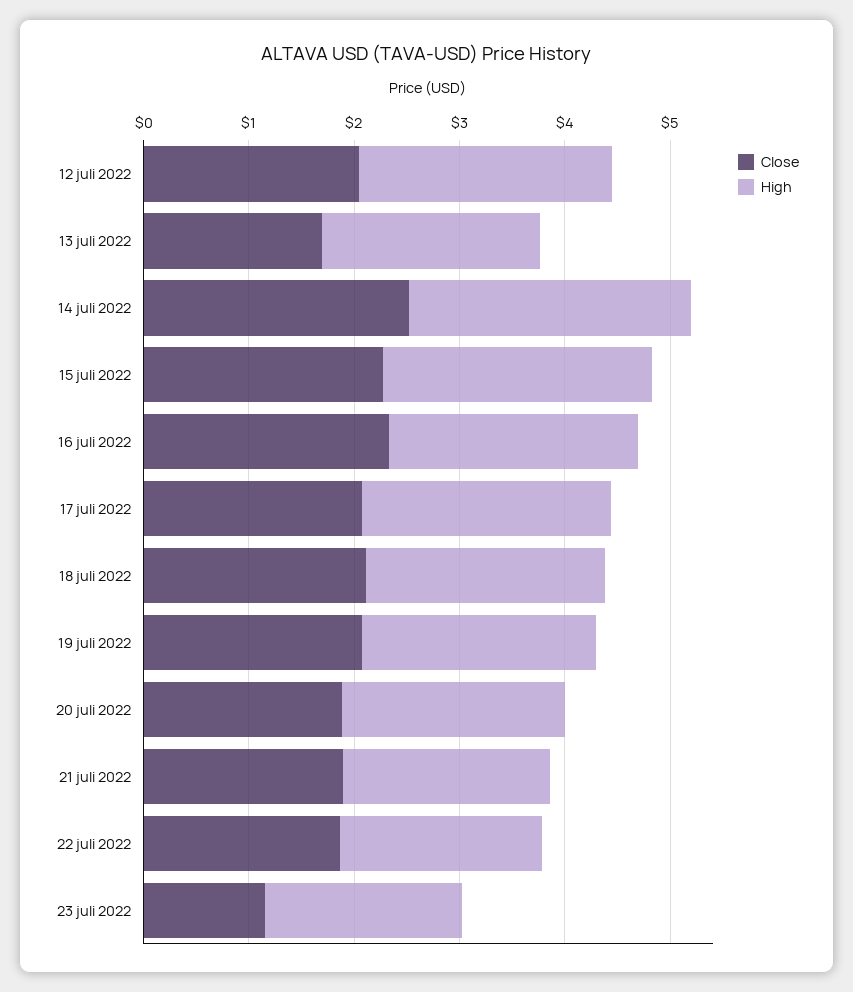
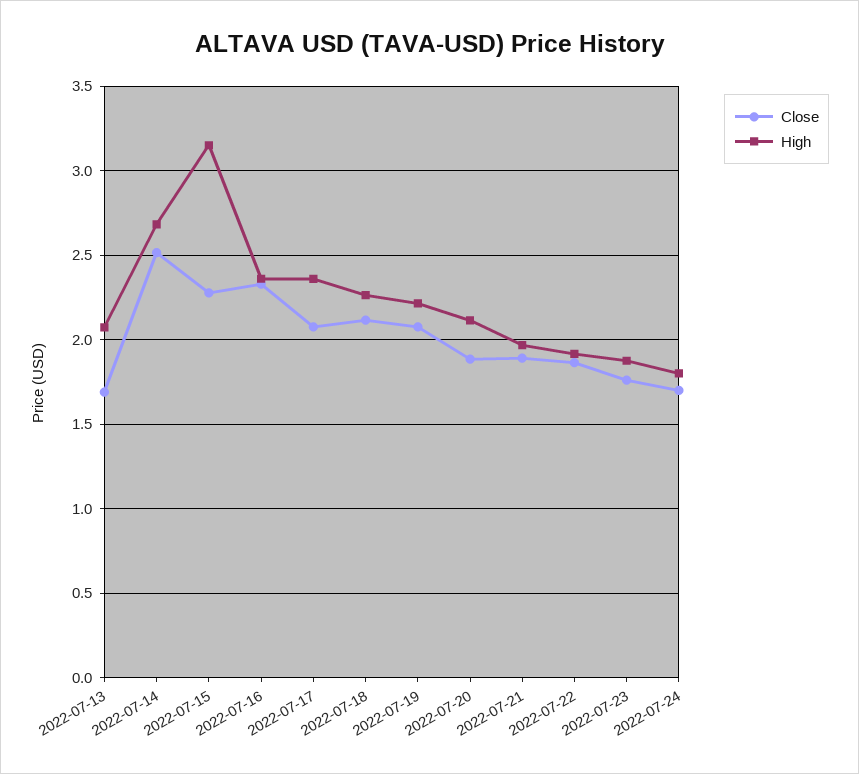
Close, 12 juli 2022: 2 -> none
High, 12 juli 2022: 2.4 -> none
High, 15 juli 2022: 2.6 -> 3.15
Close, 23 juli 2022: 1.2 -> 1.75
Close, 2022-07-24: none -> 1.7
High, 2022-07-24: none -> 1.8

